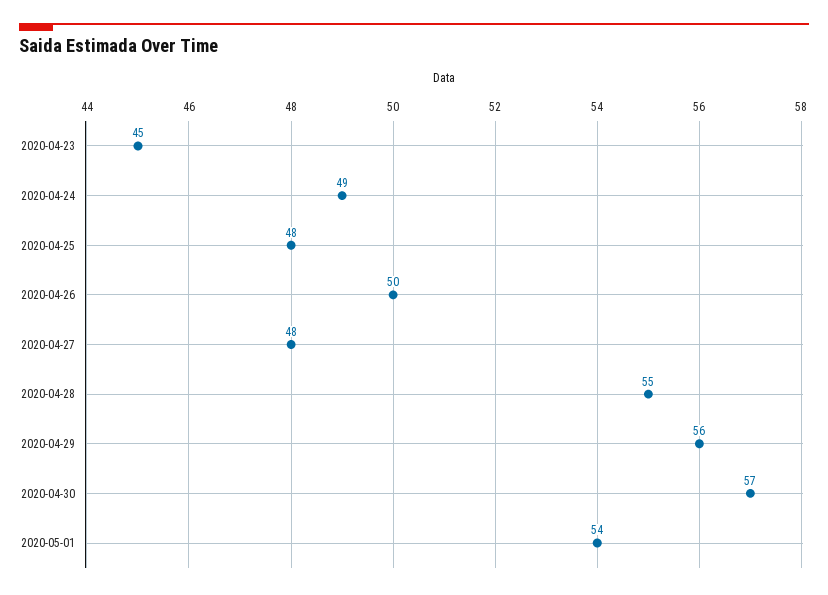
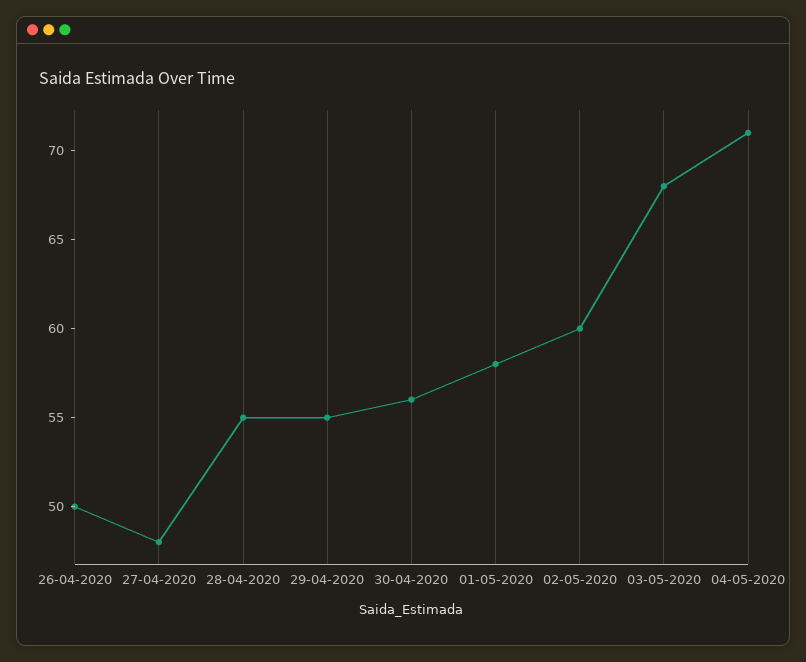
2020-04-23: 45 -> none
2020-04-24: 49 -> none
2020-04-25: 48 -> none
2020-04-29: 56 -> 55
2020-04-30: 57 -> 56
2020-05-01: 54 -> 58
02-05-2020: none -> 60
03-05-2020: none -> 68
04-05-2020: none -> 71

